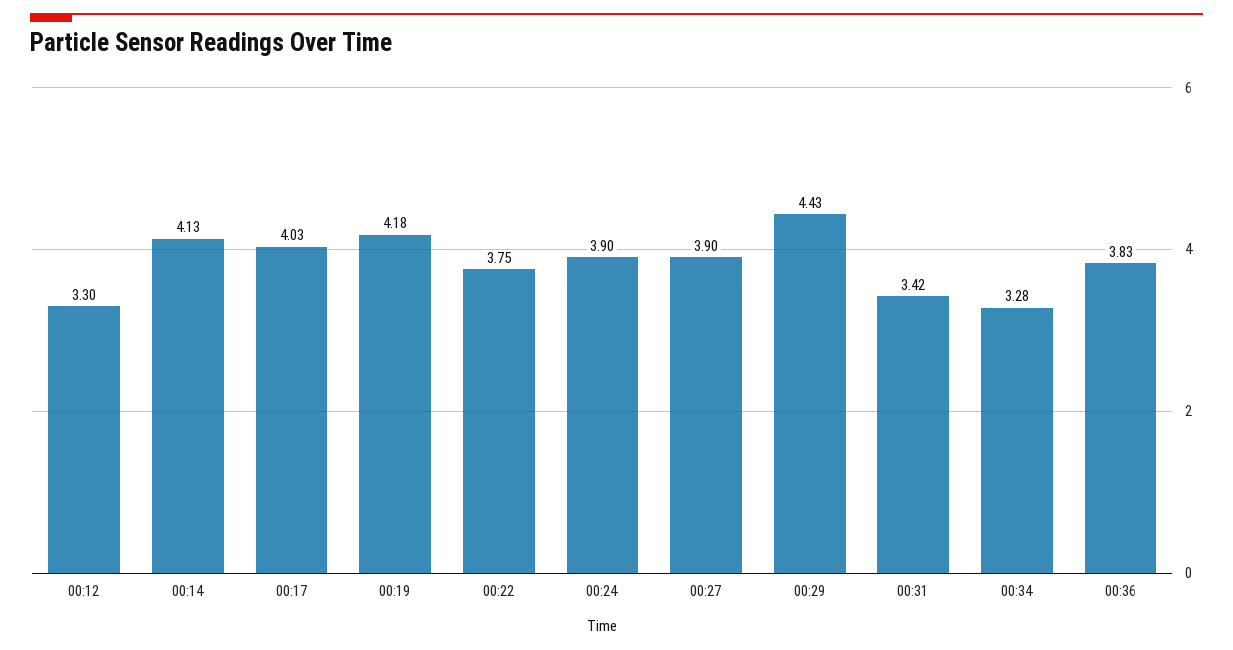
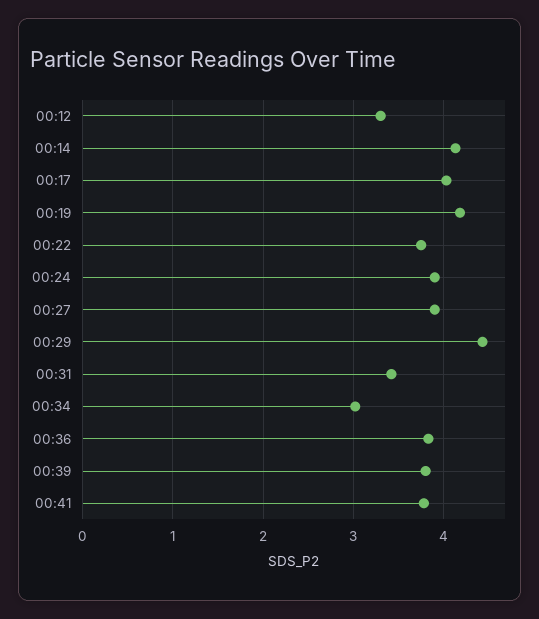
00:34: 3.28 -> 3
00:39: none -> 3.8
00:41: none -> 3.8

